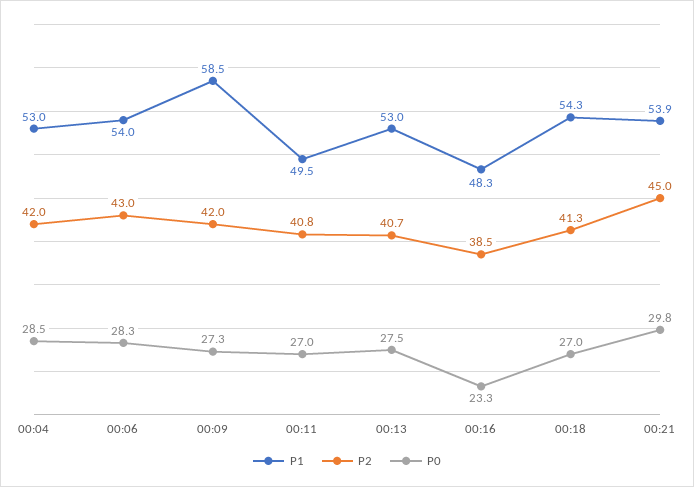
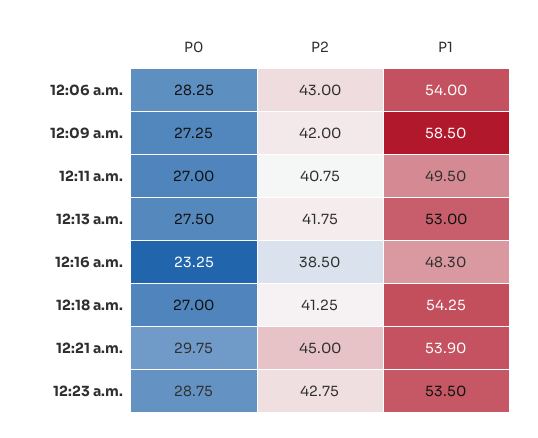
P1, 00:04: 53 -> none
P2, 00:04: 42 -> none
P0, 00:04: 28.5 -> none
P2, 00:13: 40.7 -> 41.75
P0, 12:23 a.m.: none -> 28.75
P2, 12:23 a.m.: none -> 42.75
P1, 12:23 a.m.: none -> 53.5

